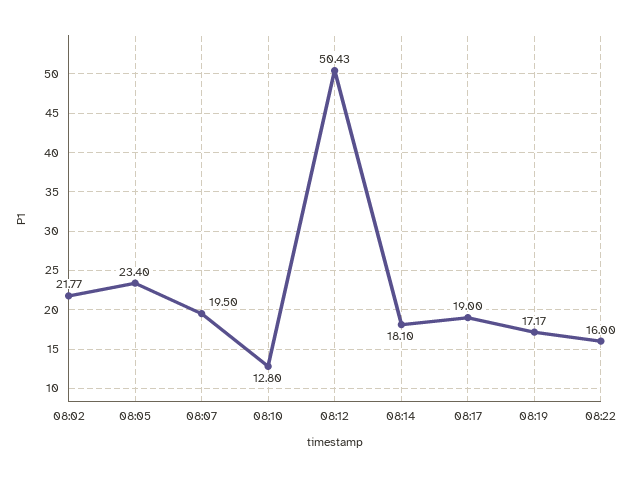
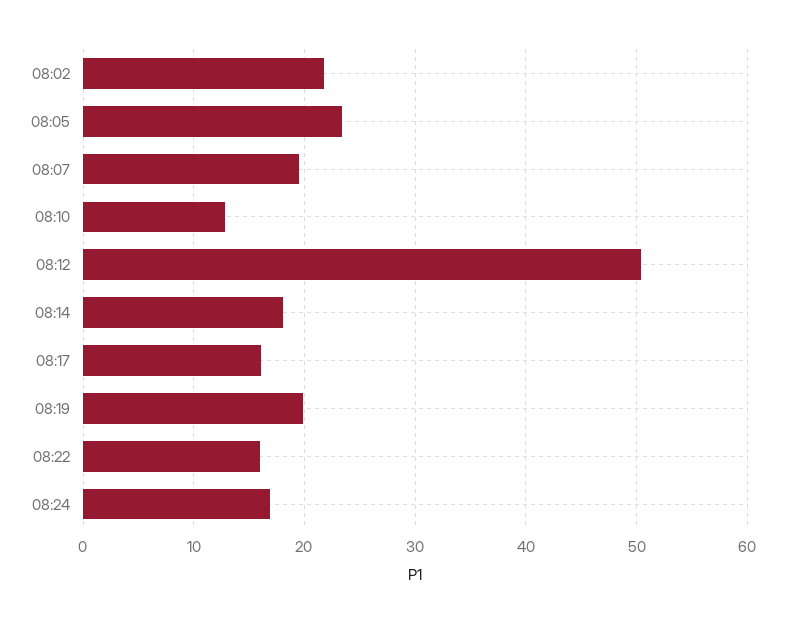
08:17: 19 -> 16
08:19: 17.17 -> 20
08:24: none -> 17

